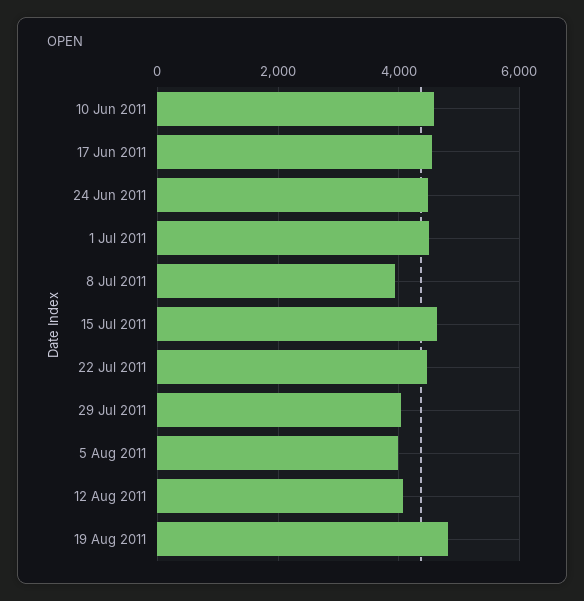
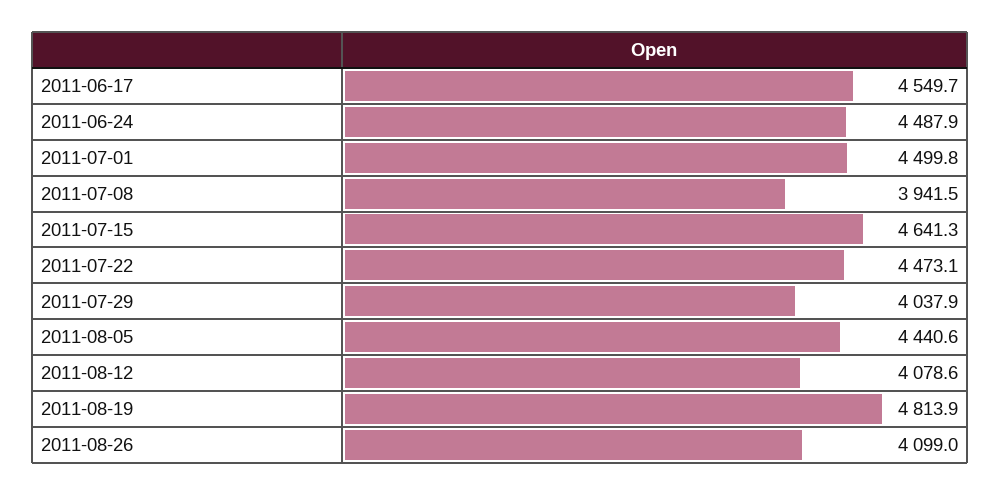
10 Jun 2011: 4600 -> none
5 Aug 2011: 4000 -> 4440.6
2011-08-26: none -> 4099

